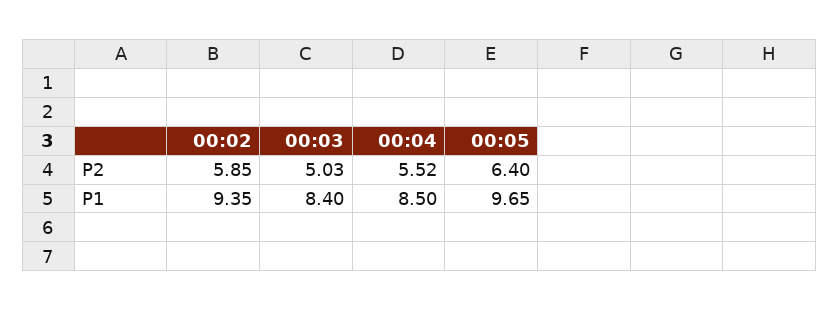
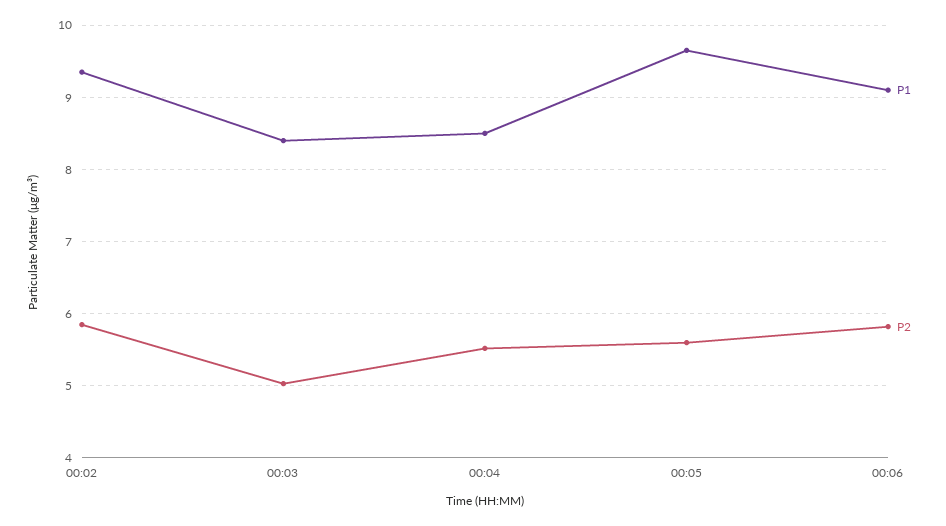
P2, 00:05: 6.4 -> 5.6
P1, 00:06: none -> 9.1
P2, 00:06: none -> 5.8

